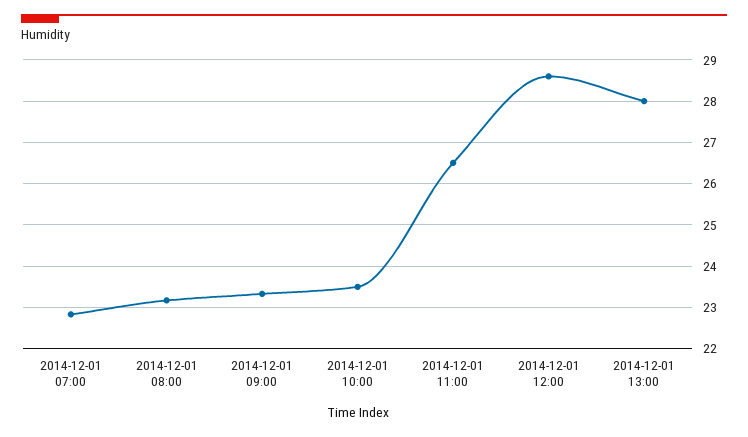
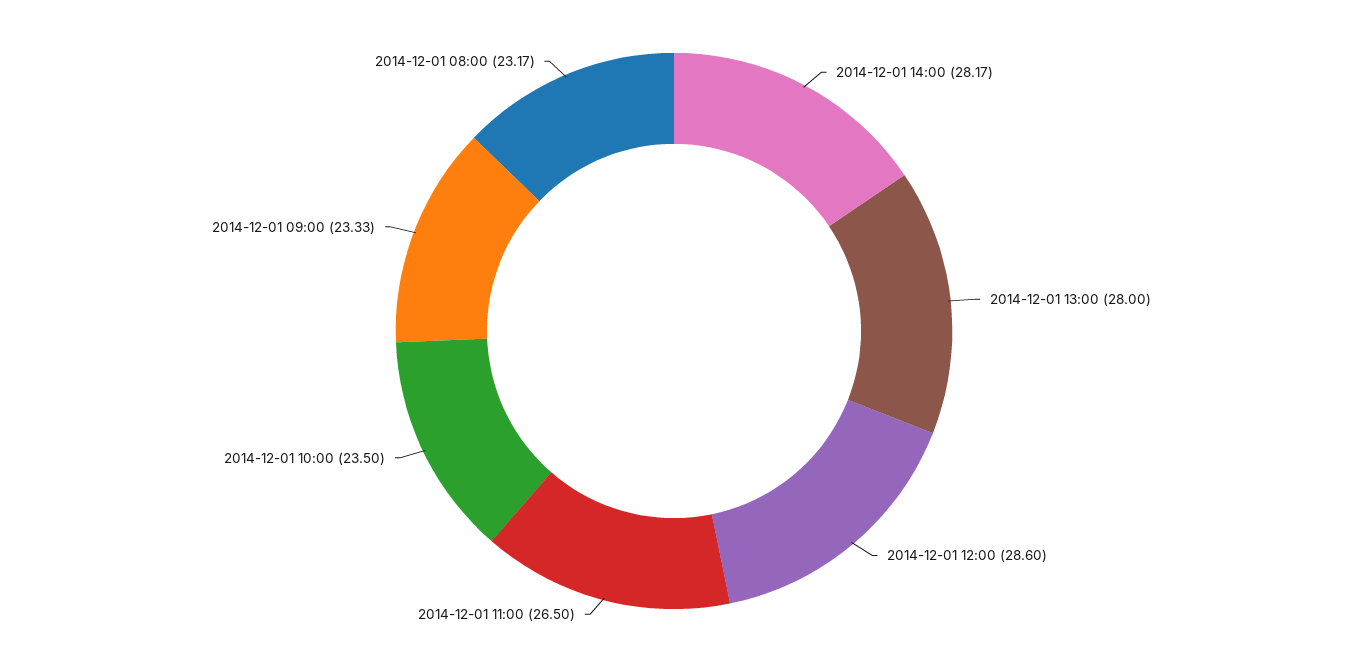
2014-12-01 07:00: 22.8 -> none
2014-12-01 14:00: none -> 28.17

